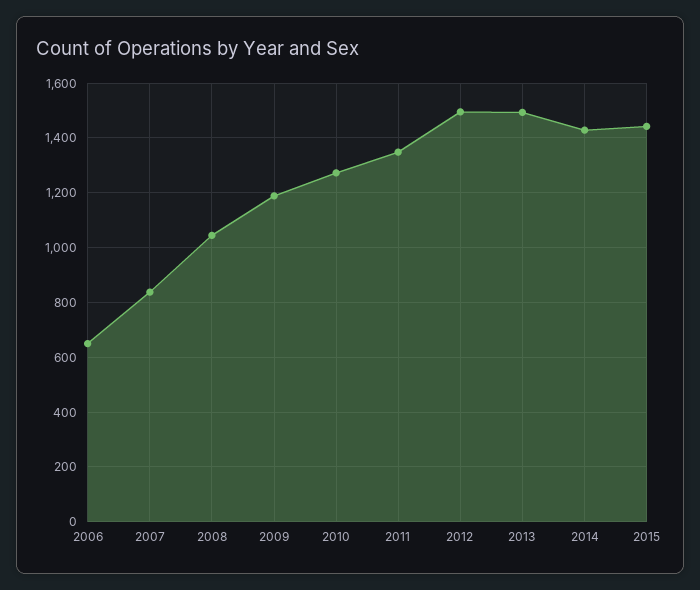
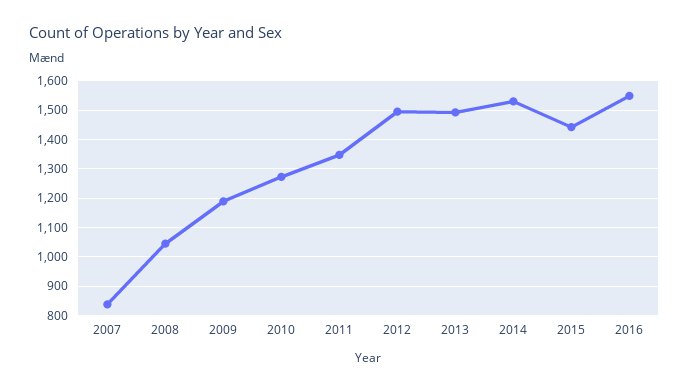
2006: 650 -> none
2014: 1425 -> 1525
2016: none -> 1550

